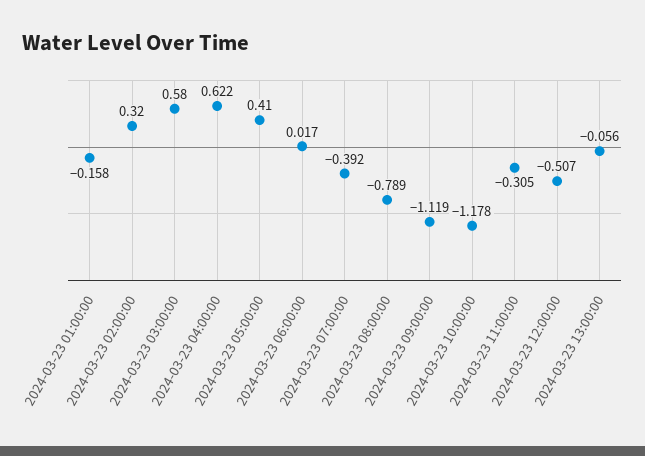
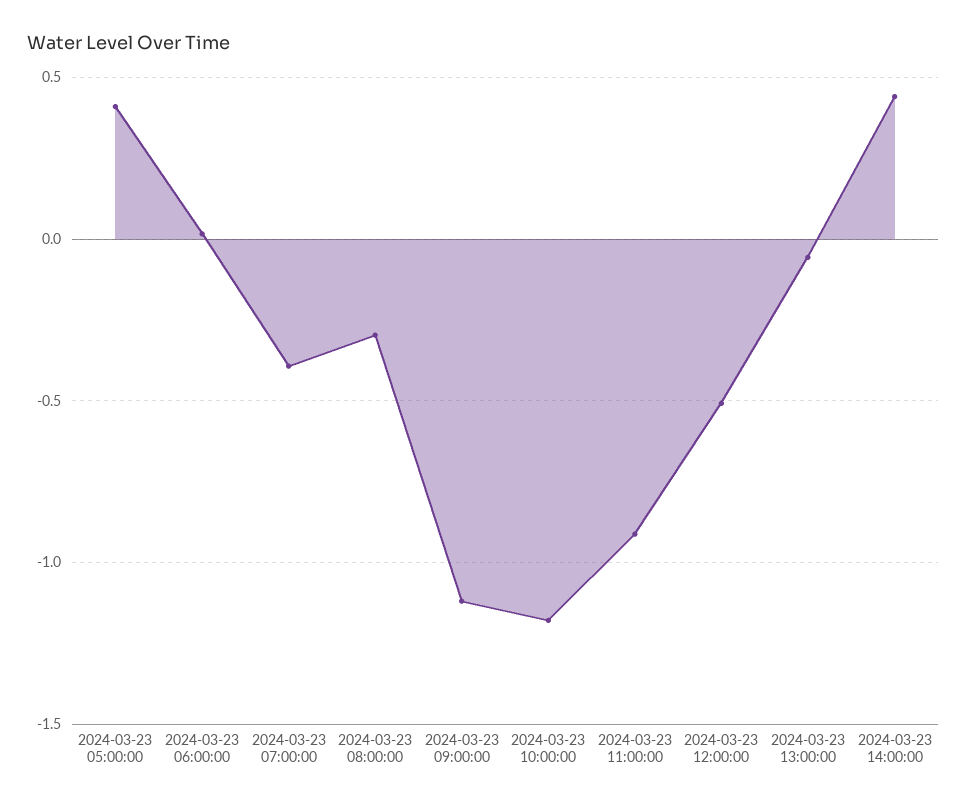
2024-03-23 01:00:00: -0.158 -> none
2024-03-23 02:00:00: 0.32 -> none
2024-03-23 03:00:00: 0.58 -> none
2024-03-23 04:00:00: 0.622 -> none
2024-03-23 08:00:00: -0.789 -> -0.3
2024-03-23 11:00:00: -0.305 -> -0.9
2024-03-23 14:00:00: none -> 0.45

